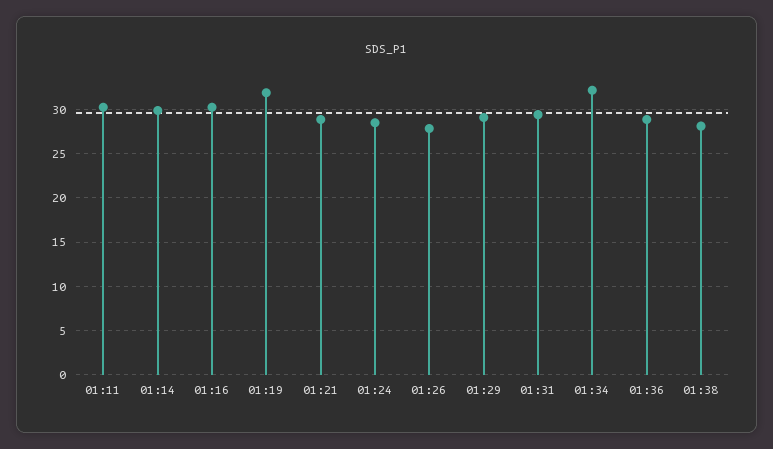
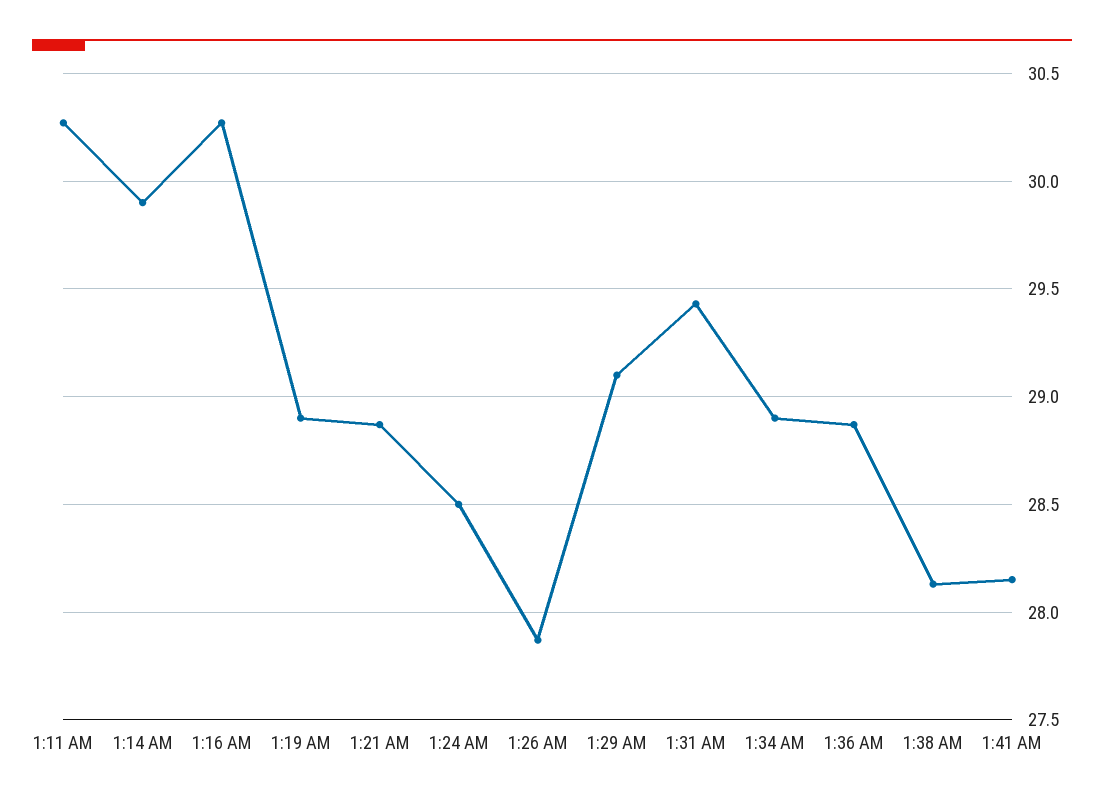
01:19: 32 -> 28.9
01:34: 32 -> 28.9
1:41 AM: none -> 28.15

